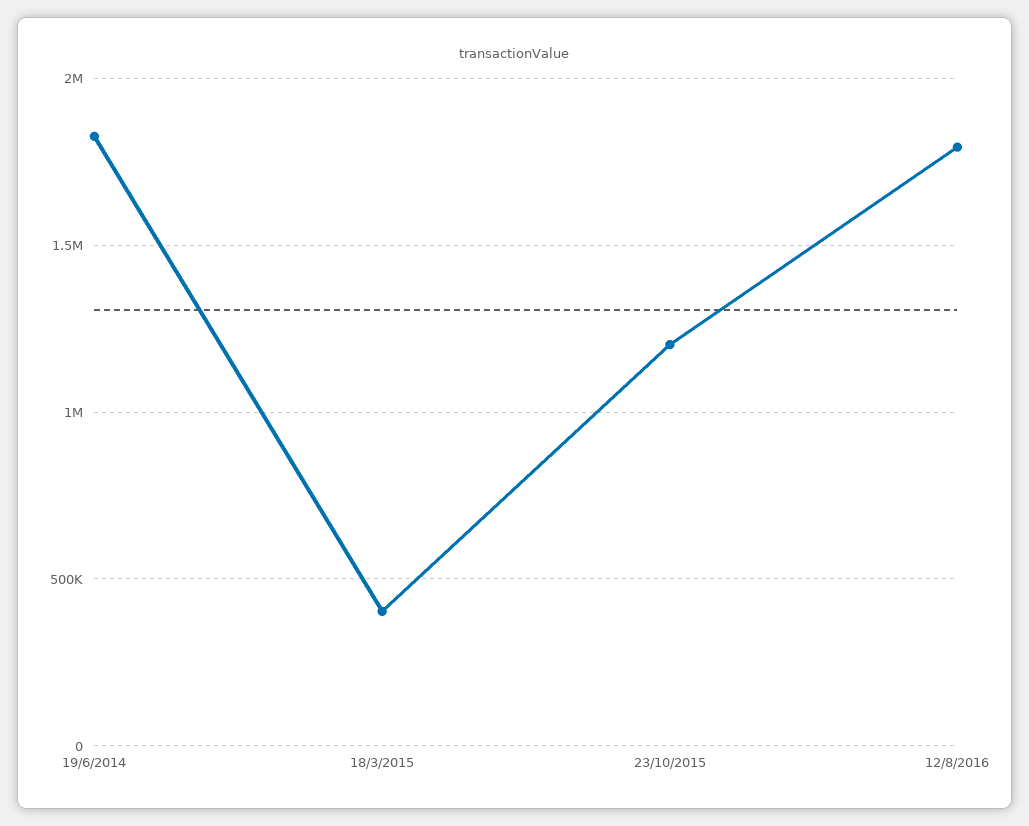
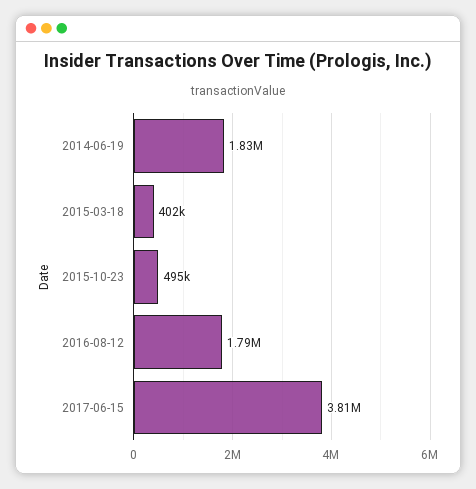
23/10/2015: 1200000 -> 495000
2017-06-15: none -> 3810000

